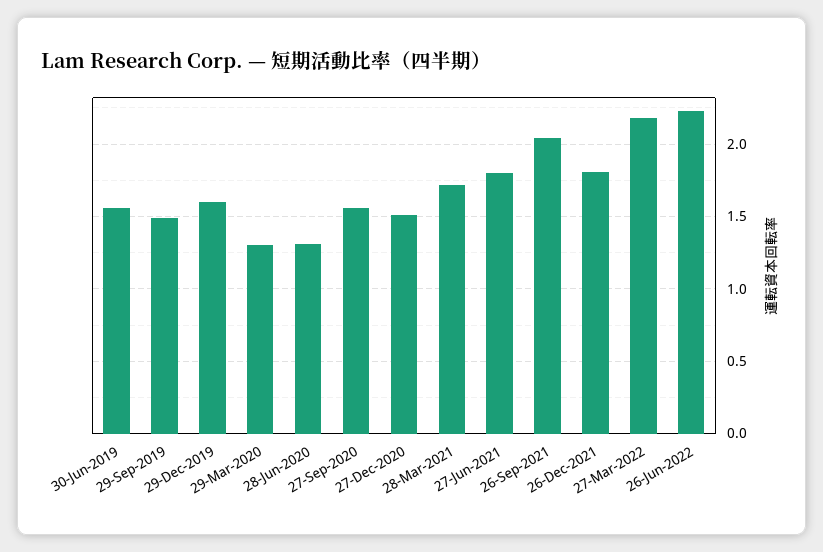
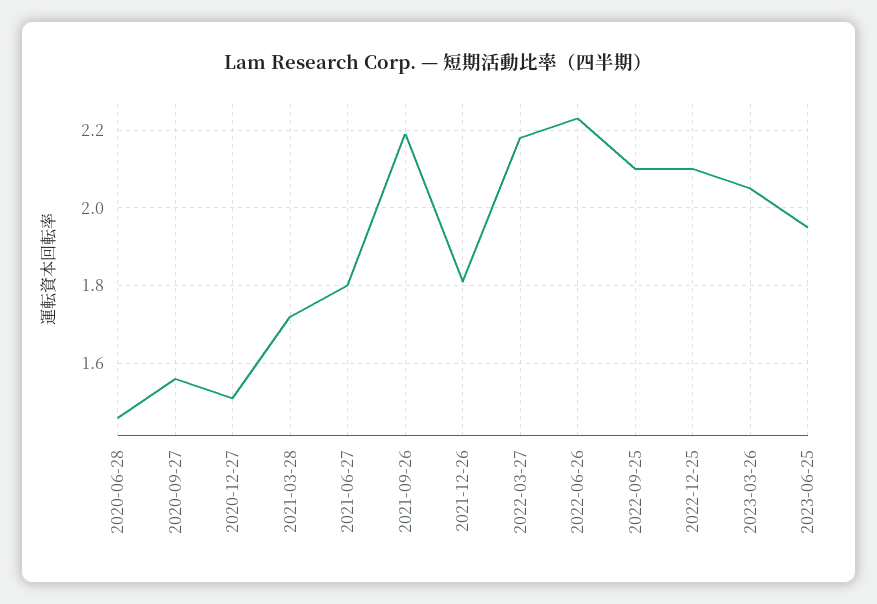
30-Jun-2019: 1.55 -> none
29-Sep-2019: 1.5 -> none
29-Dec-2019: 1.6 -> none
29-Mar-2020: 1.3 -> none
28-Jun-2020: 1.3 -> 1.45
26-Sep-2021: 2.05 -> 2.2
2022-09-25: none -> 2.1
2022-12-25: none -> 2.1
2023-03-26: none -> 2.05
2023-06-25: none -> 1.95

